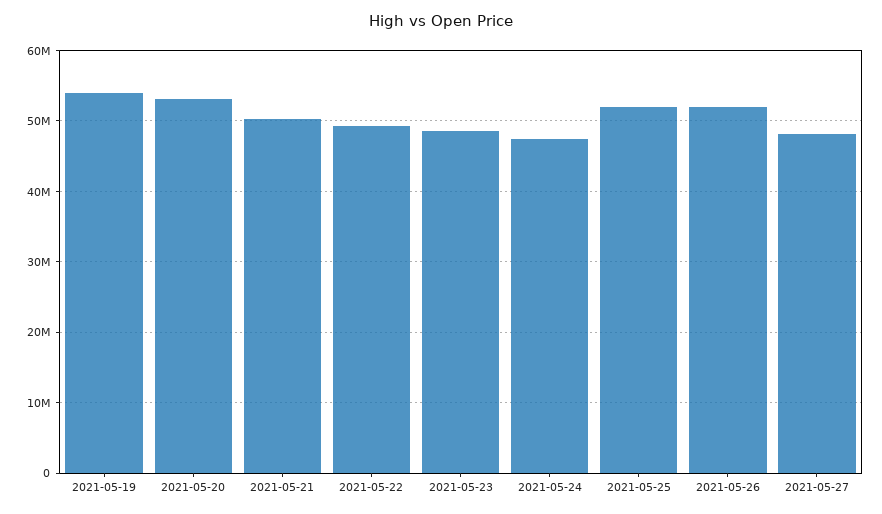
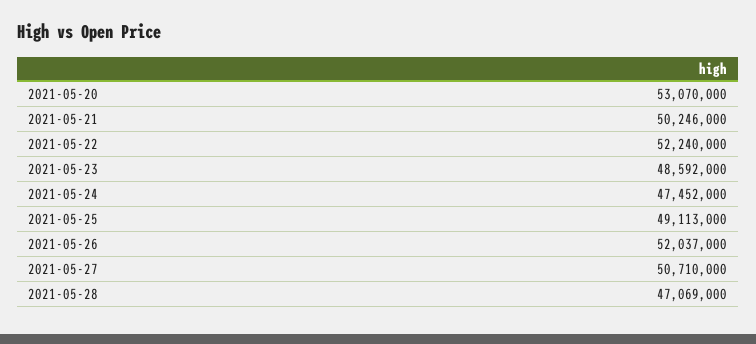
2021-05-19: 54000000 -> none
2021-05-22: 49000000 -> 52240000
2021-05-25: 52000000 -> 49113000
2021-05-27: 48000000 -> 50710000
2021-05-28: none -> 47069000

